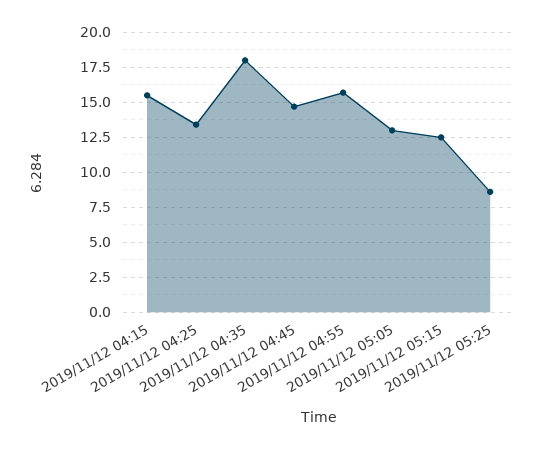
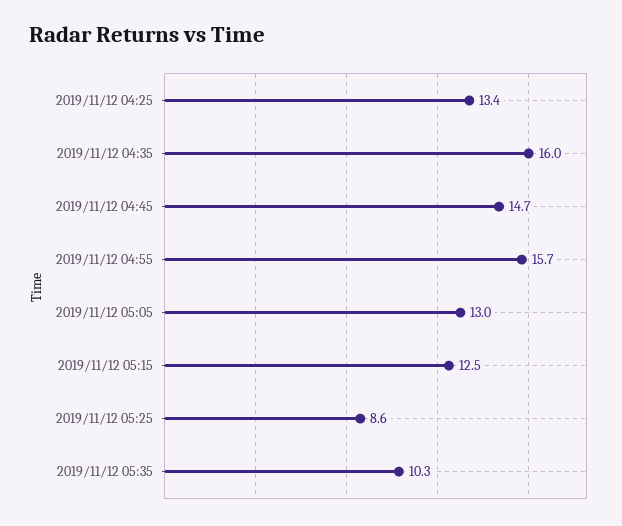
2019/11/12 04:15: 15.5 -> none
2019/11/12 04:35: 18 -> 16
2019/11/12 05:35: none -> 10.3

